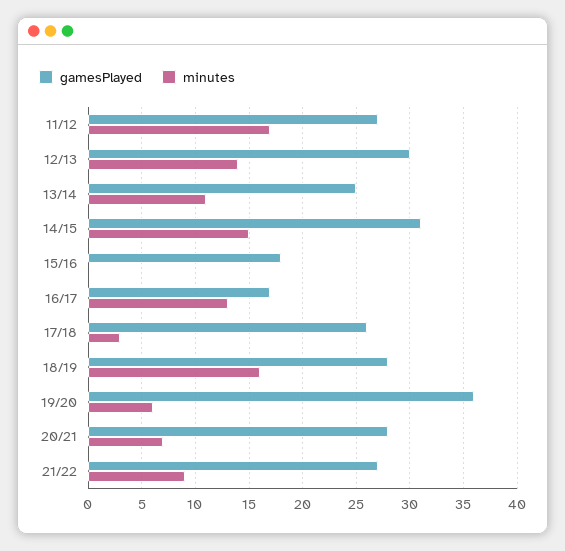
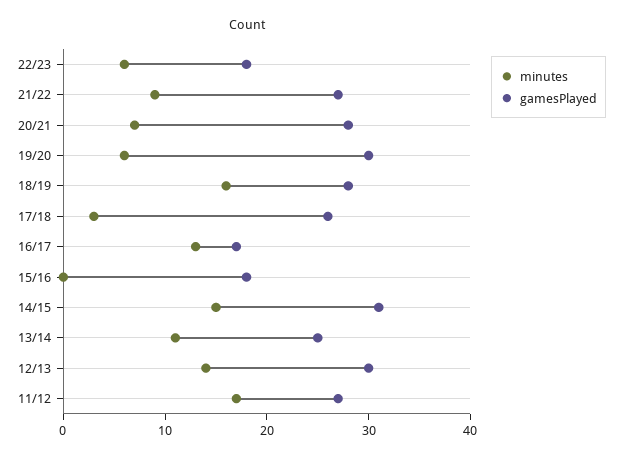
gamesPlayed, 19/20: 36 -> 30
minutes, 22/23: none -> 6
gamesPlayed, 22/23: none -> 18

